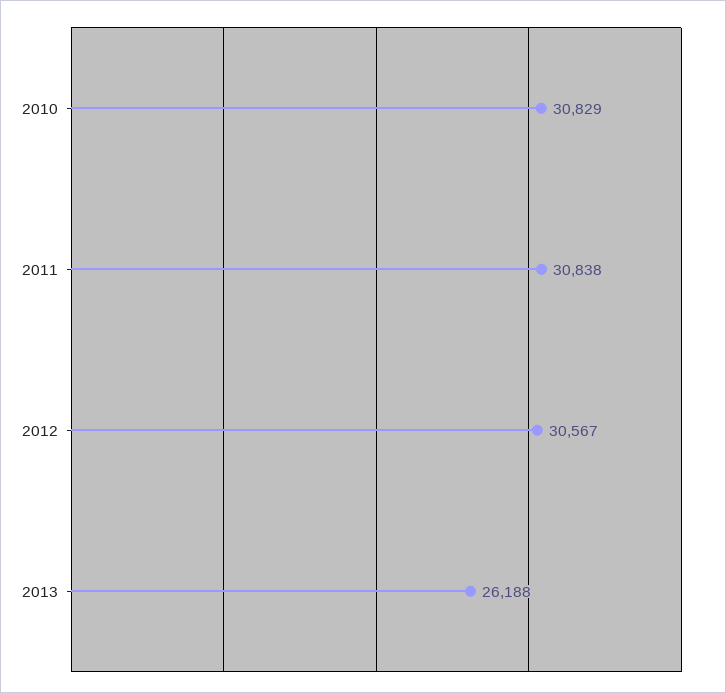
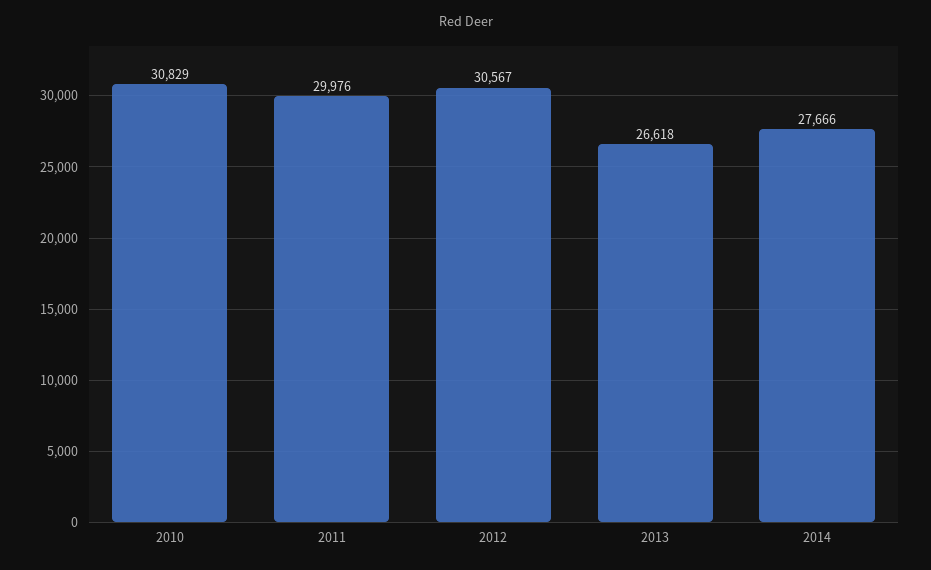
2011: 30838 -> 29976
2013: 26188 -> 26618
2014: none -> 27666

